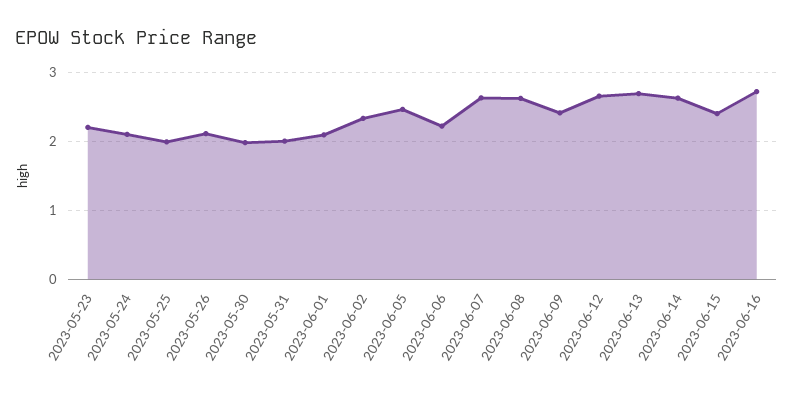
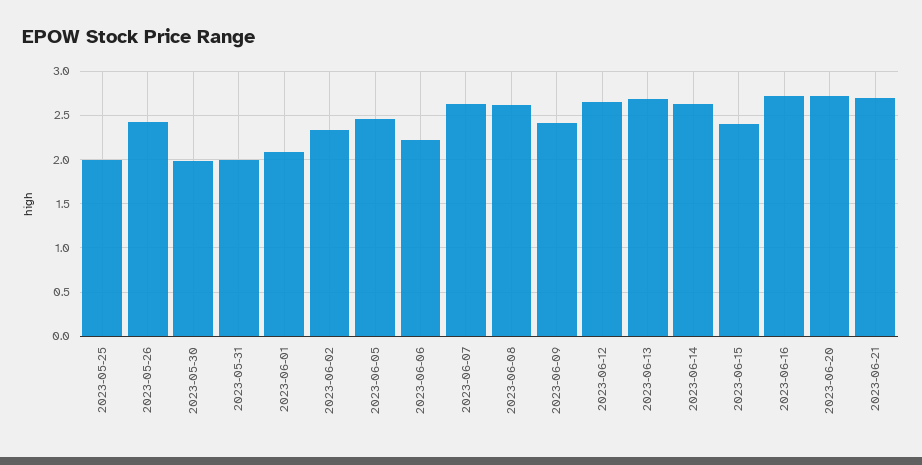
2023-05-23: 2.2 -> none
2023-05-24: 2.1 -> none
2023-05-26: 2.1 -> 2.4
2023-06-20: none -> 2.7
2023-06-21: none -> 2.7

